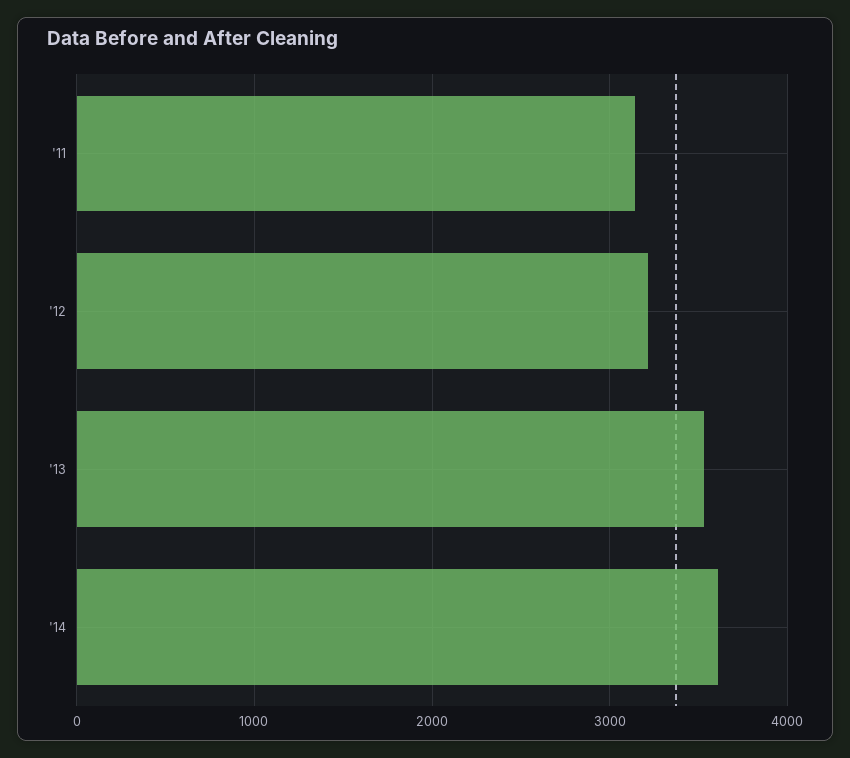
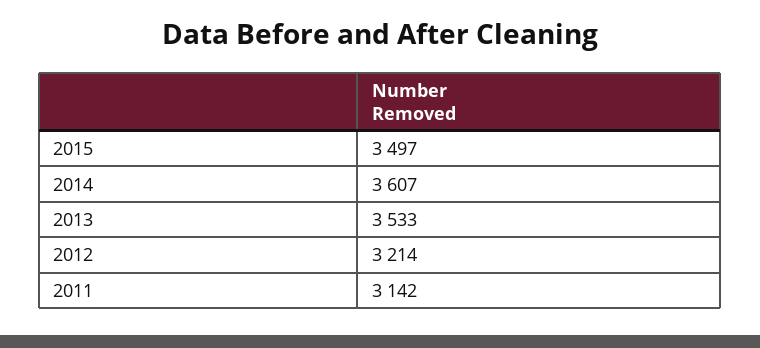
2015: none -> 3497

